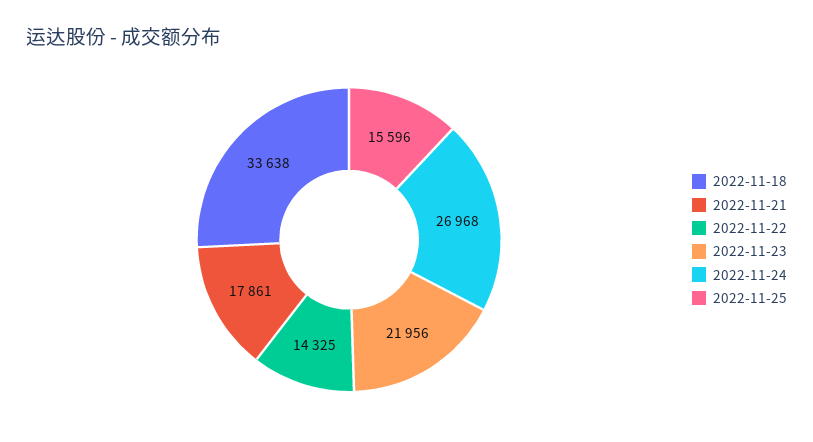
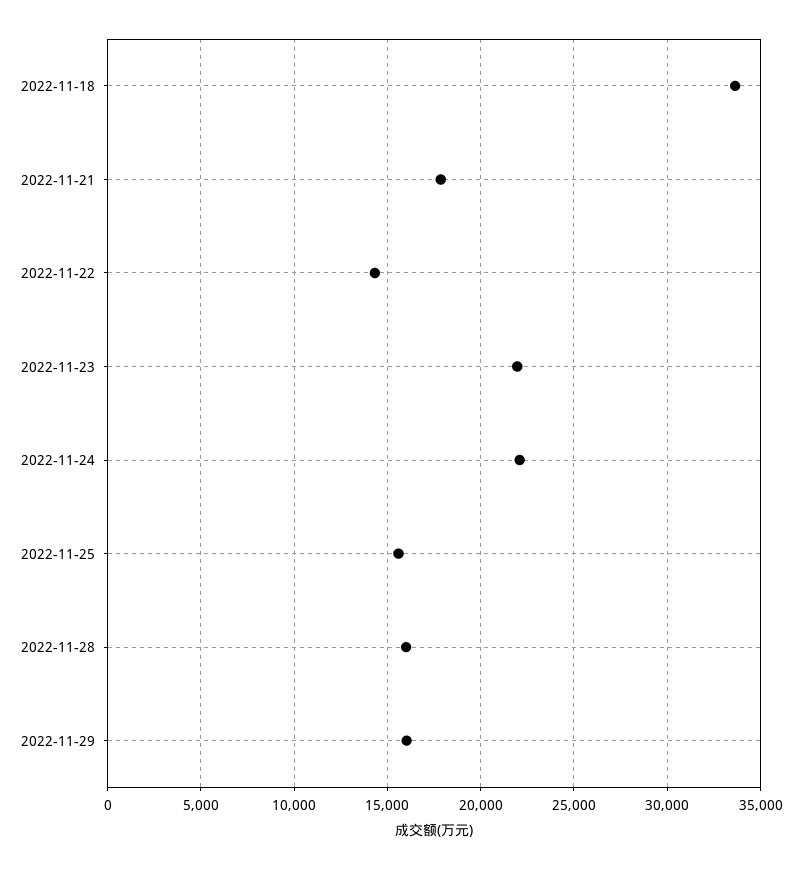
2022-11-24: 26968 -> 22000
2022-11-28: none -> 16000
2022-11-29: none -> 16000

